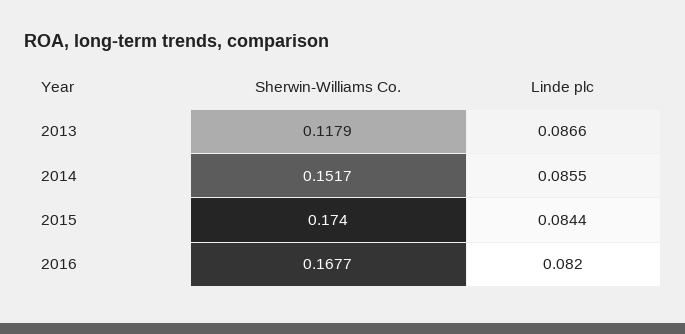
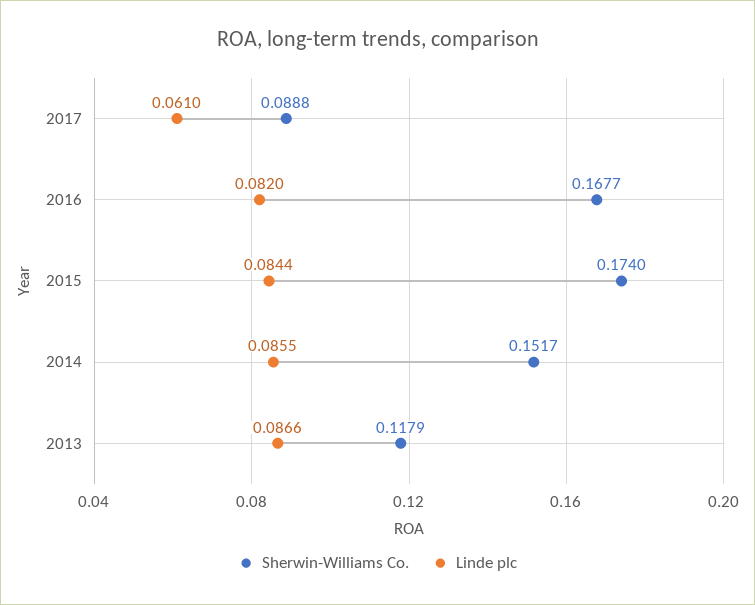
Sherwin-Williams Co., 2017: none -> 0.0888
Linde plc, 2017: none -> 0.061

